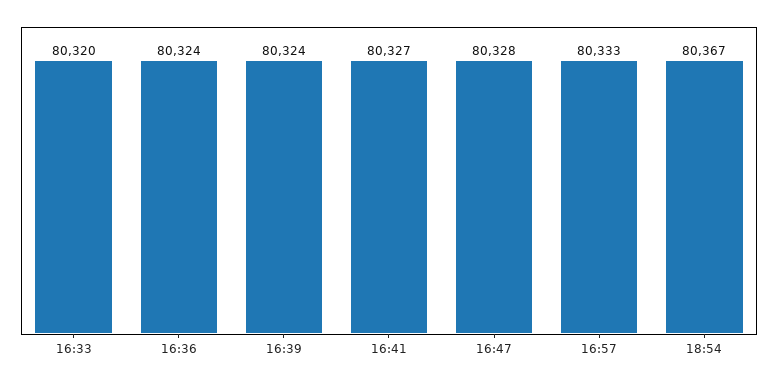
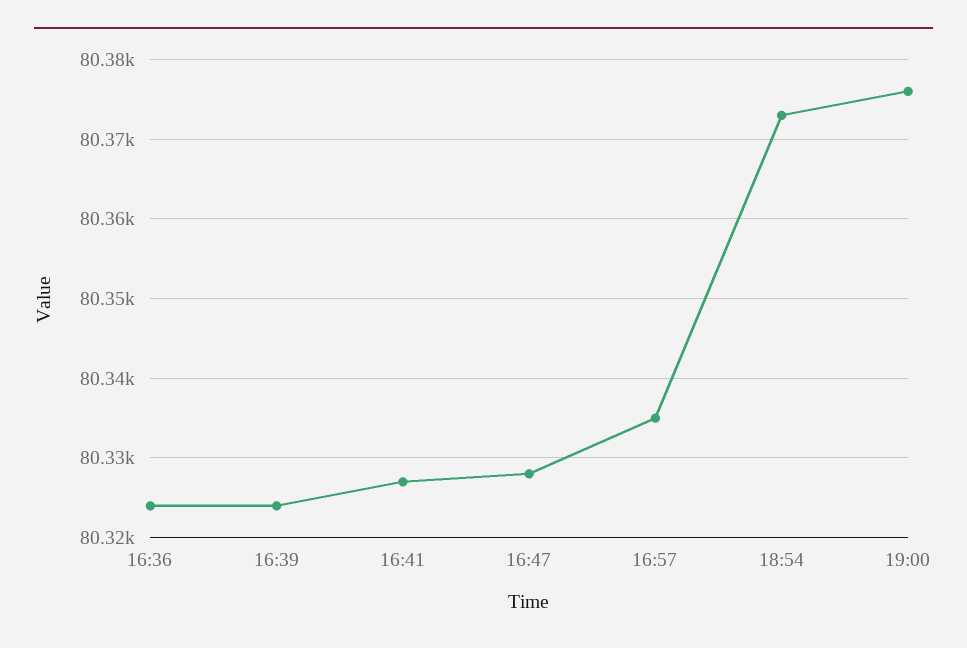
16:33: 80320 -> none
16:57: 80333 -> 80335
18:54: 80367 -> 80373
19:00: none -> 80376

